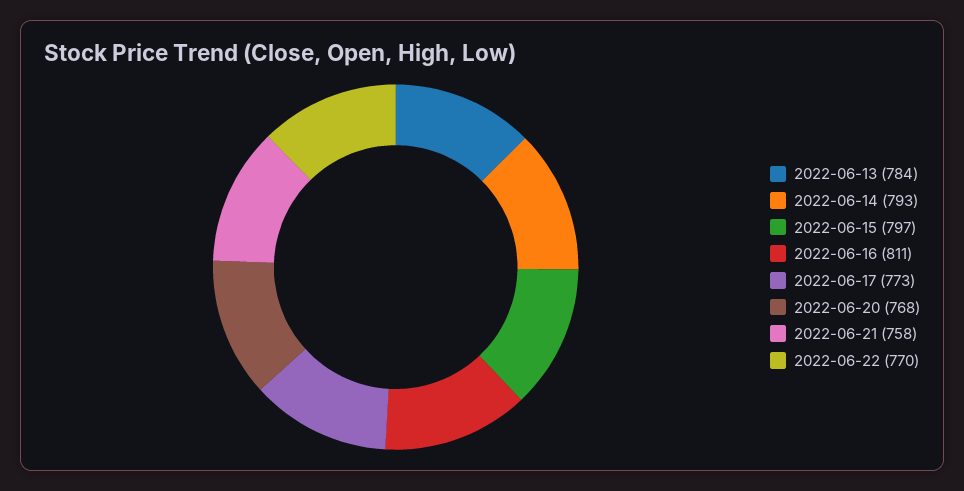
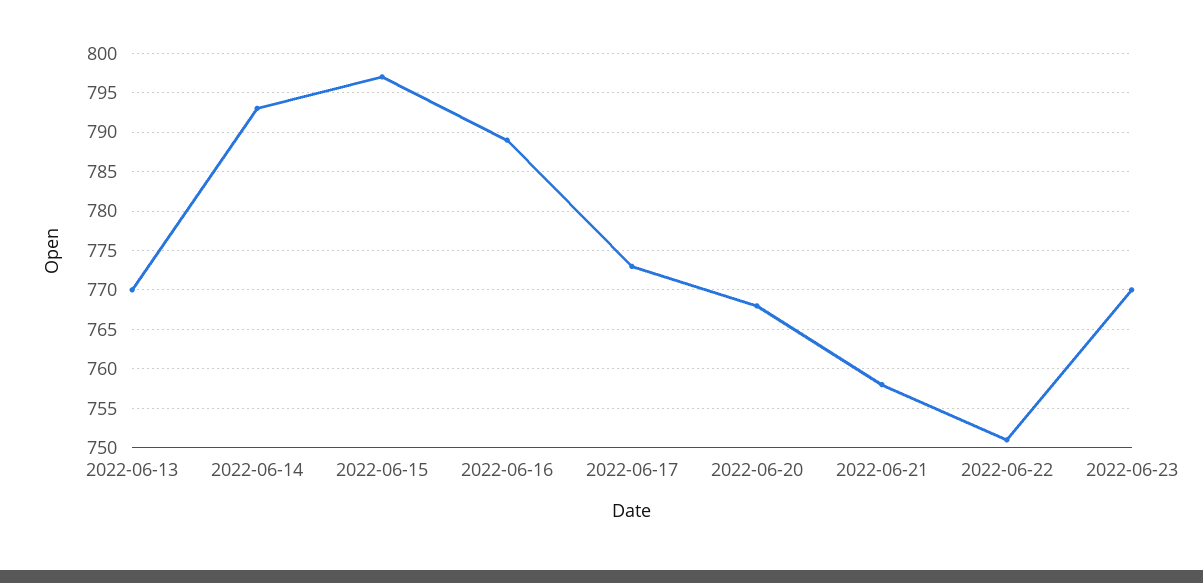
2022-06-13: 784 -> 770
2022-06-16: 811 -> 789
2022-06-22: 770 -> 751
2022-06-23: none -> 770

